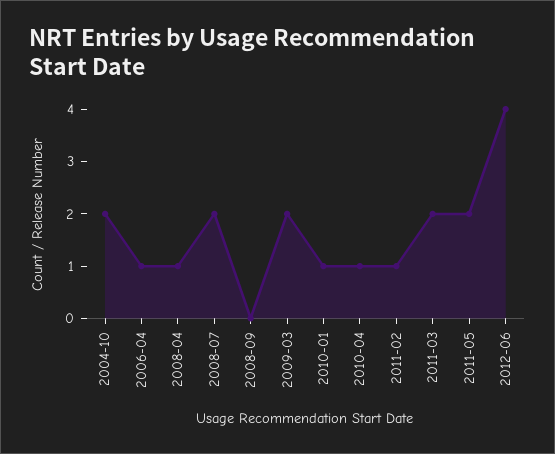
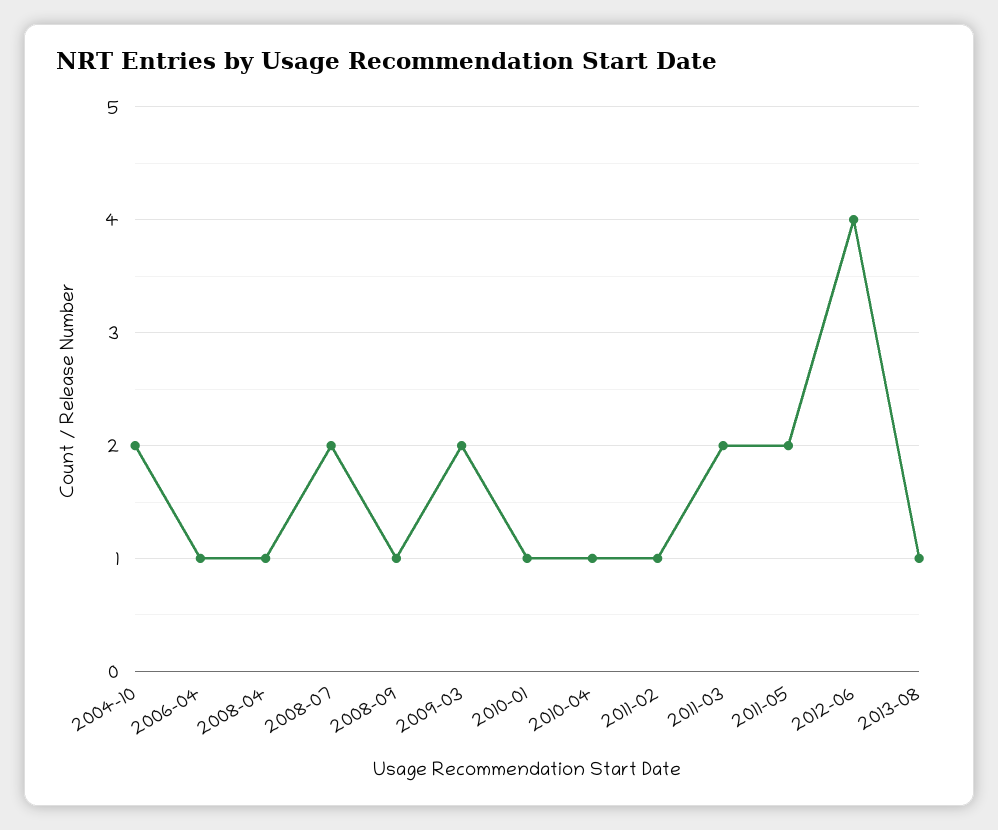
2008-09: 0 -> 1
2013-08: none -> 1

